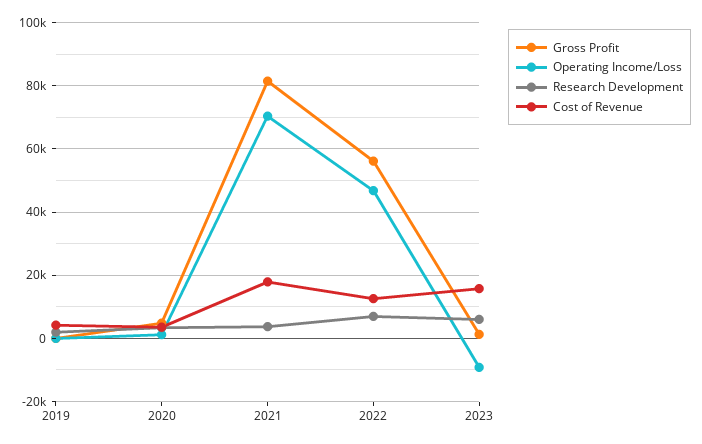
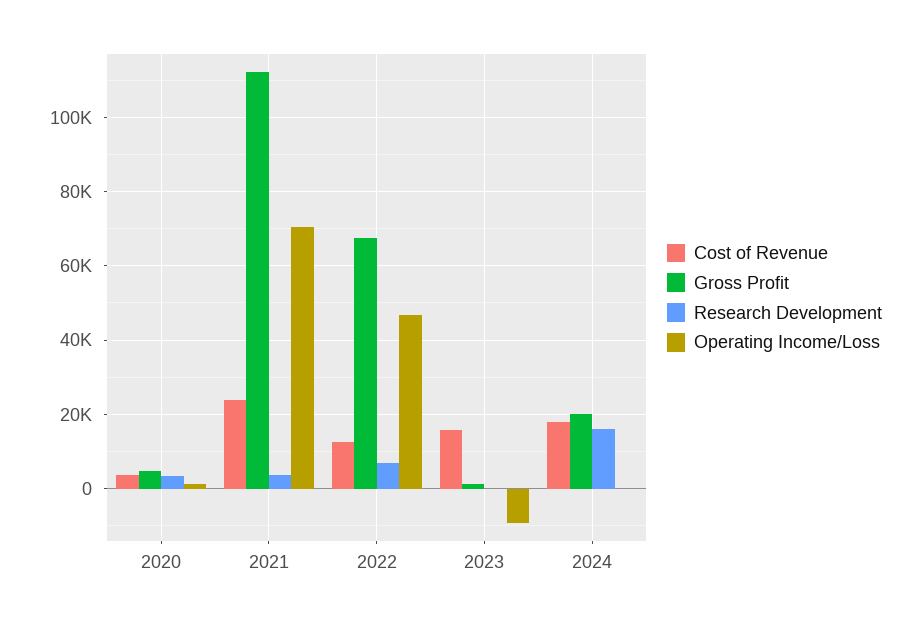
Gross Profit, 2019: 0 -> none
Operating Income/Loss, 2019: 0 -> none
Research Development, 2019: 2000 -> none
Cost of Revenue, 2019: 4000 -> none
Gross Profit, 2021: 82000 -> 112000
Cost of Revenue, 2021: 18000 -> 24000
Gross Profit, 2022: 56000 -> 68000
Research Development, 2023: 6000 -> 0
Cost of Revenue, 2024: none -> 18000
Gross Profit, 2024: none -> 20000
Research Development, 2024: none -> 16000
Operating Income/Loss, 2024: none -> 0

